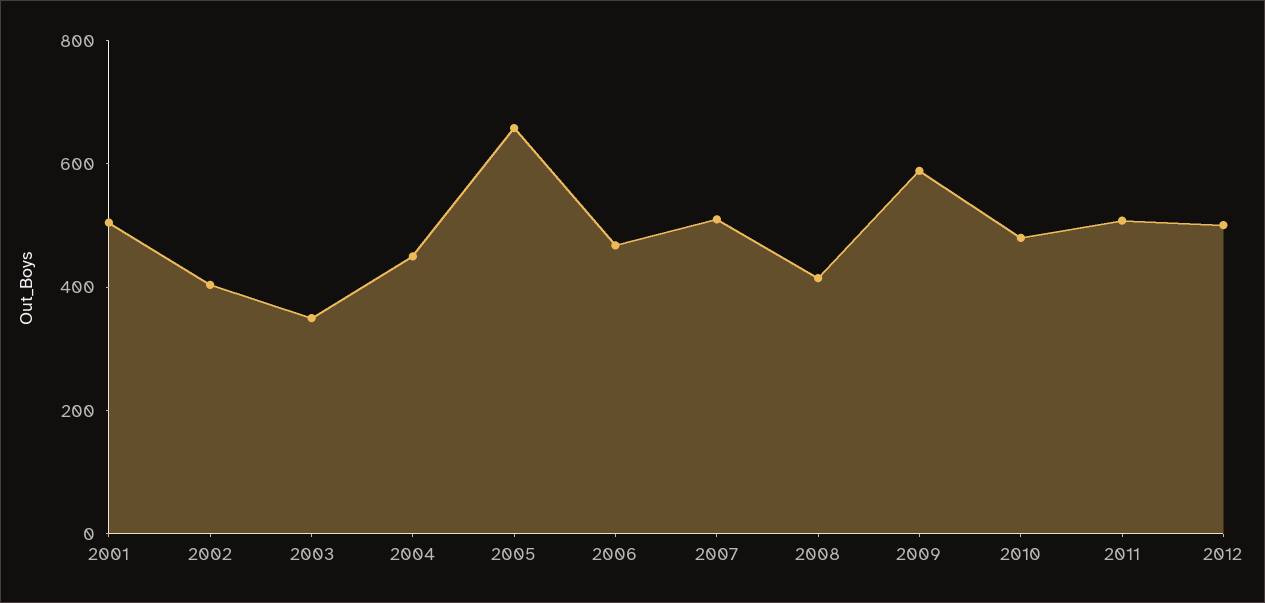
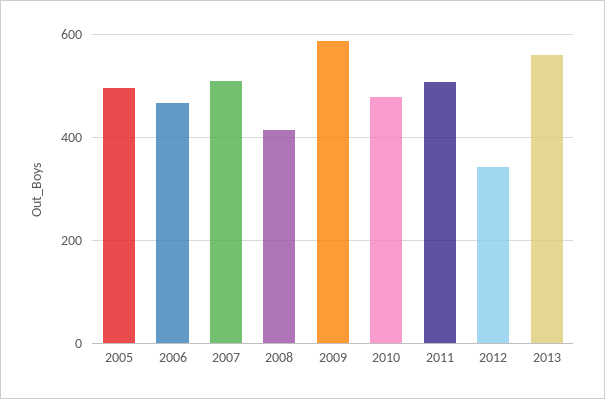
2001: 500 -> none
2002: 400 -> none
2003: 350 -> none
2004: 450 -> none
2005: 650 -> 500
2012: 500 -> 340
2013: none -> 560

